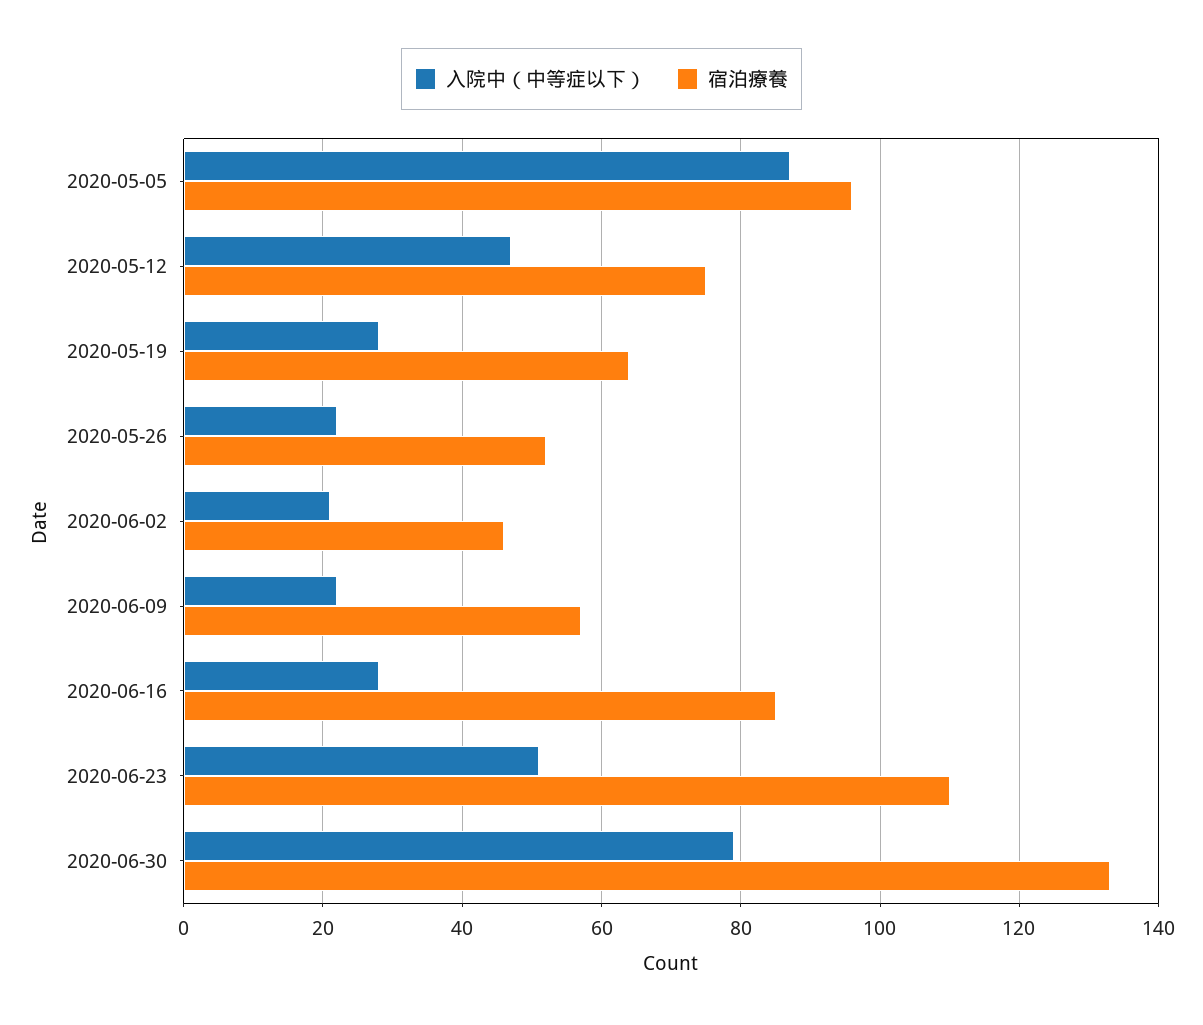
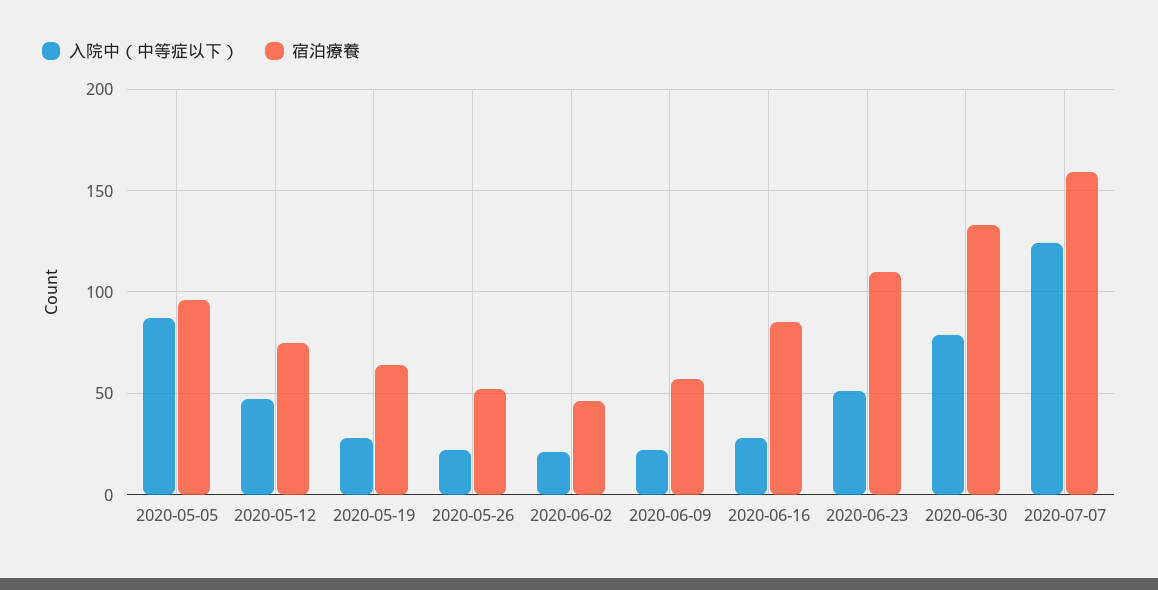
入院中（中等症以下）, 2020-07-07: none -> 125
宿泊療養, 2020-07-07: none -> 160

